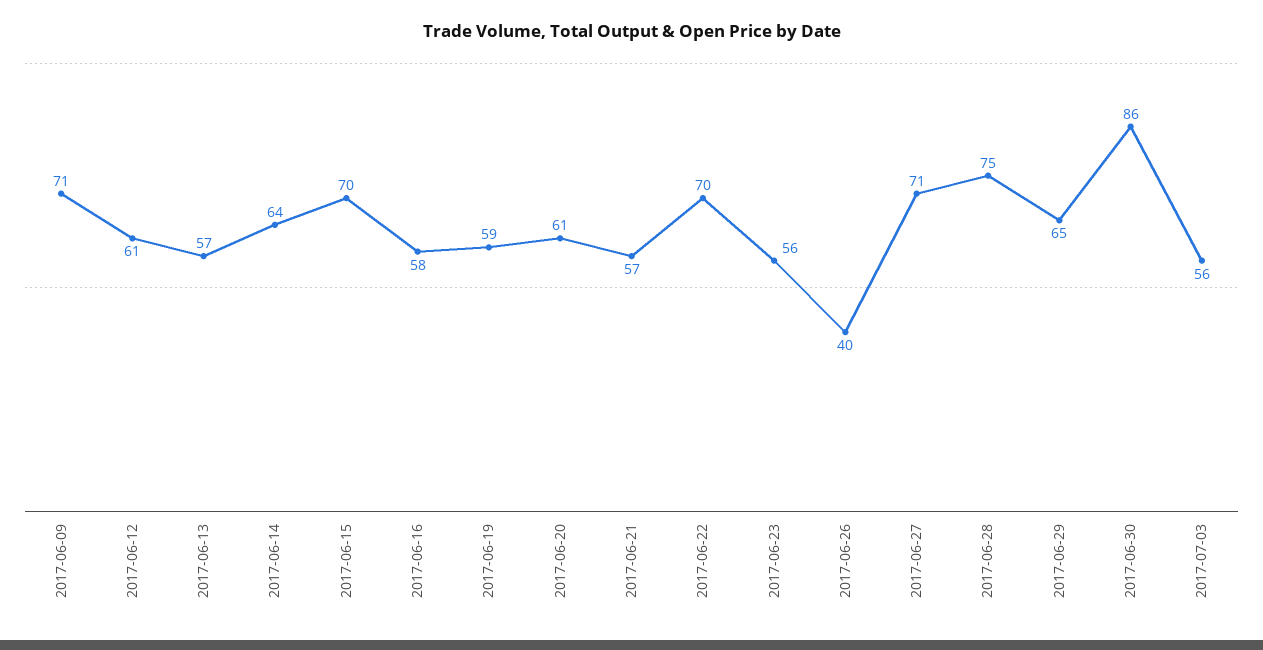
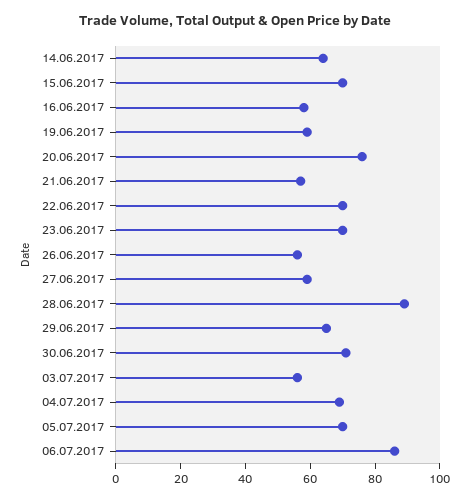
2017-06-09: 71 -> none
2017-06-12: 61 -> none
2017-06-13: 57 -> none
2017-06-20: 61 -> 75
2017-06-23: 56 -> 70
2017-06-26: 40 -> 55
2017-06-27: 71 -> 60
2017-06-28: 75 -> 90
2017-06-30: 86 -> 70
04.07.2017: none -> 70
05.07.2017: none -> 70
06.07.2017: none -> 85

